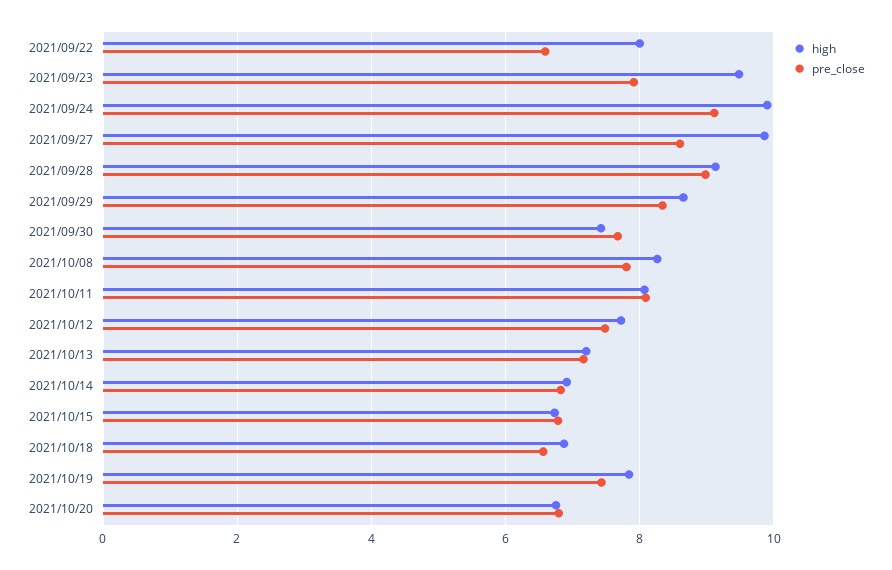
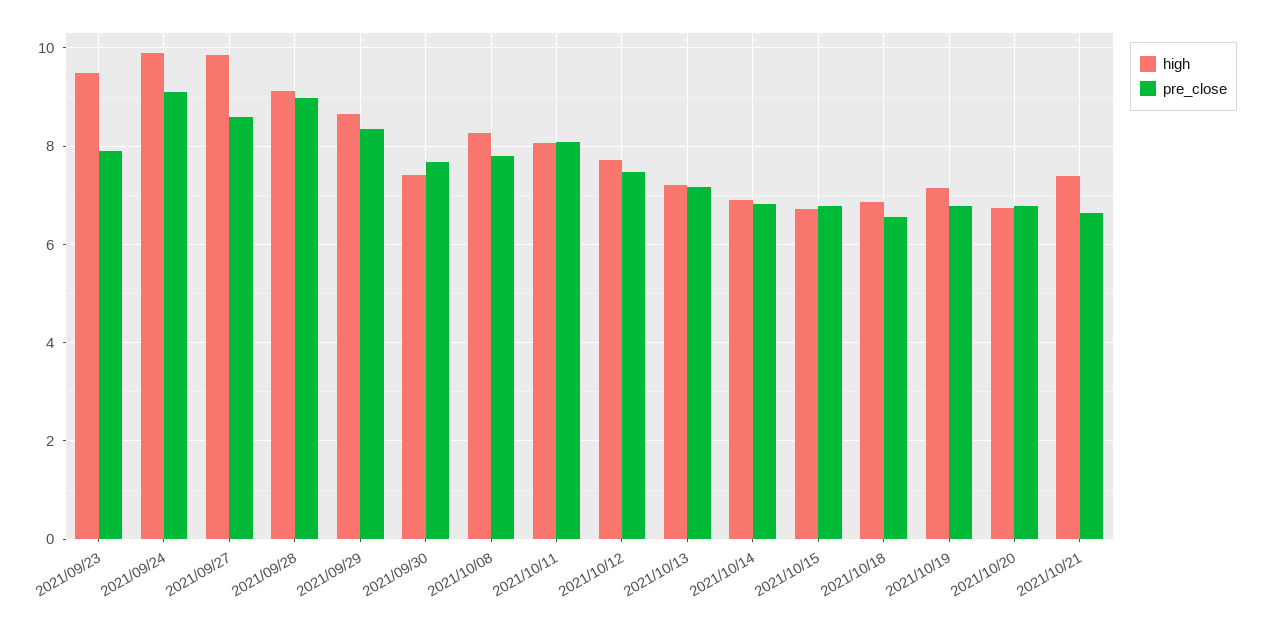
high, 2021/09/22: 8 -> none
pre_close, 2021/09/22: 6.6 -> none
high, 2021/10/19: 7.8 -> 7.2
pre_close, 2021/10/19: 7.4 -> 6.8
high, 2021/10/21: none -> 7.4
pre_close, 2021/10/21: none -> 6.6

